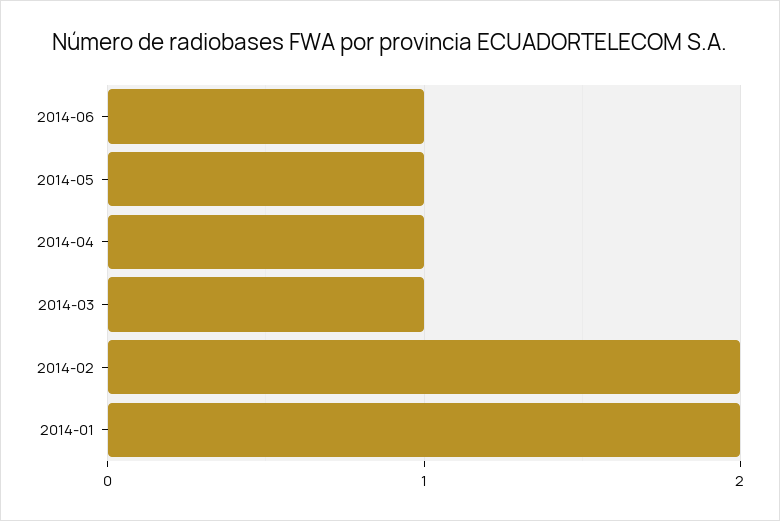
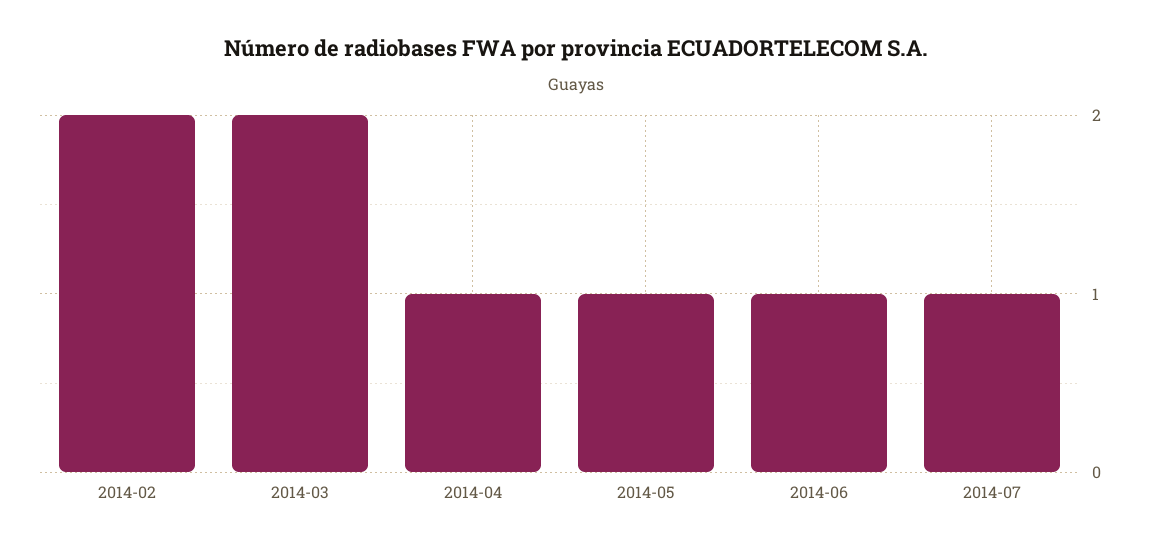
2014-03: 1 -> 2
2014-01: 2 -> none
2014-07: none -> 1

